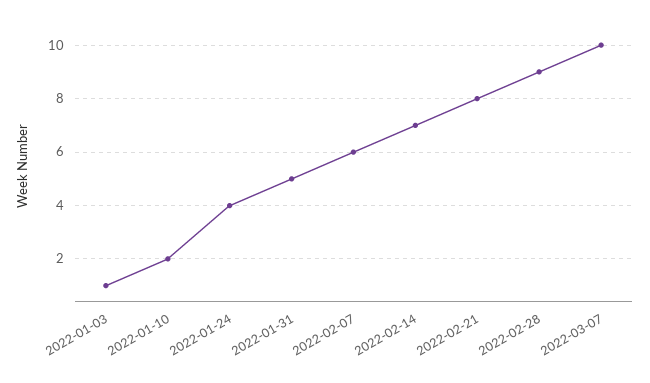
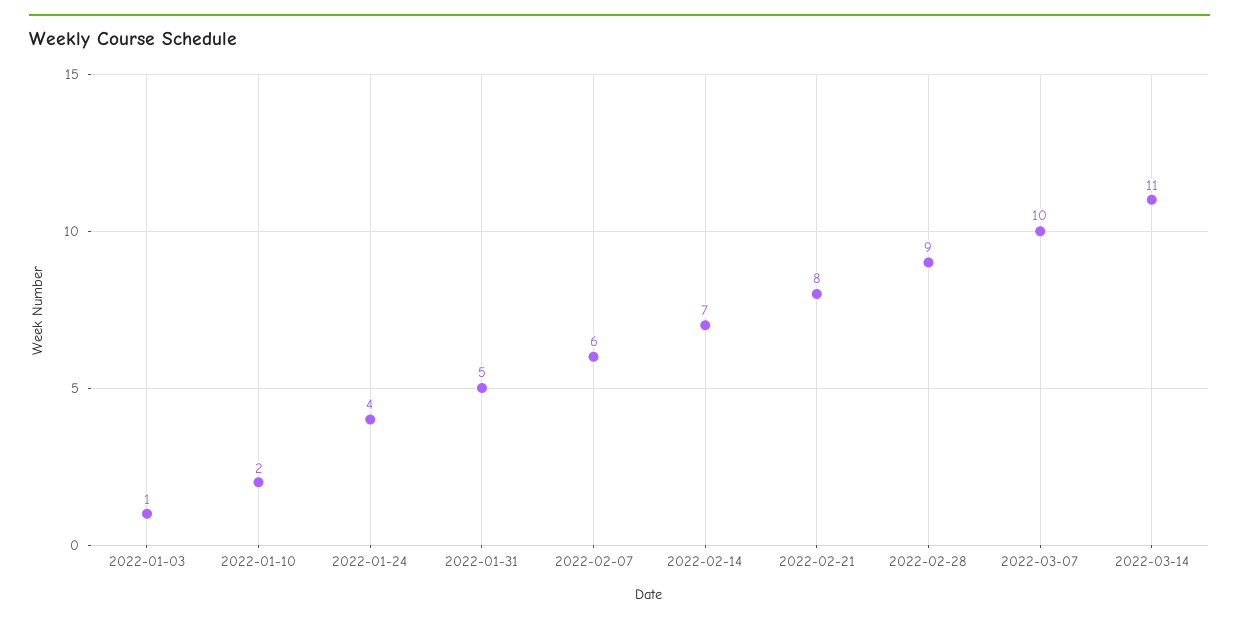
2022-03-14: none -> 11

